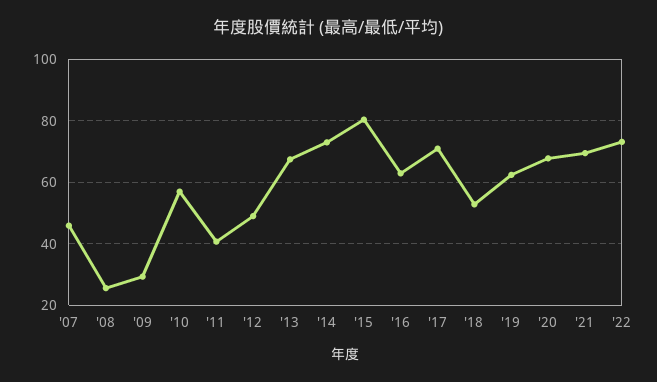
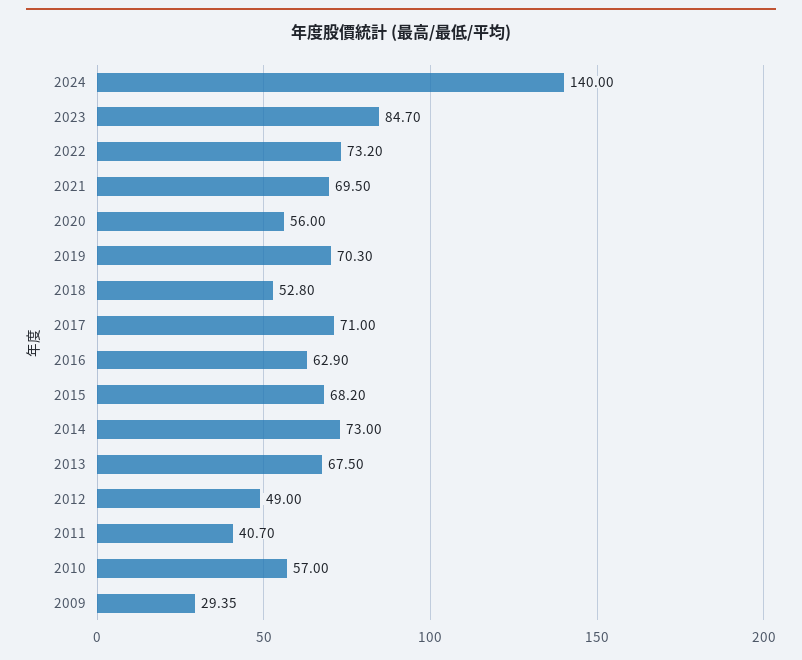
'07: 46 -> none
'08: 26 -> none
'15: 80 -> 68.2
'19: 62 -> 70.3
'20: 68 -> 56
2024: none -> 140
2023: none -> 84.7

